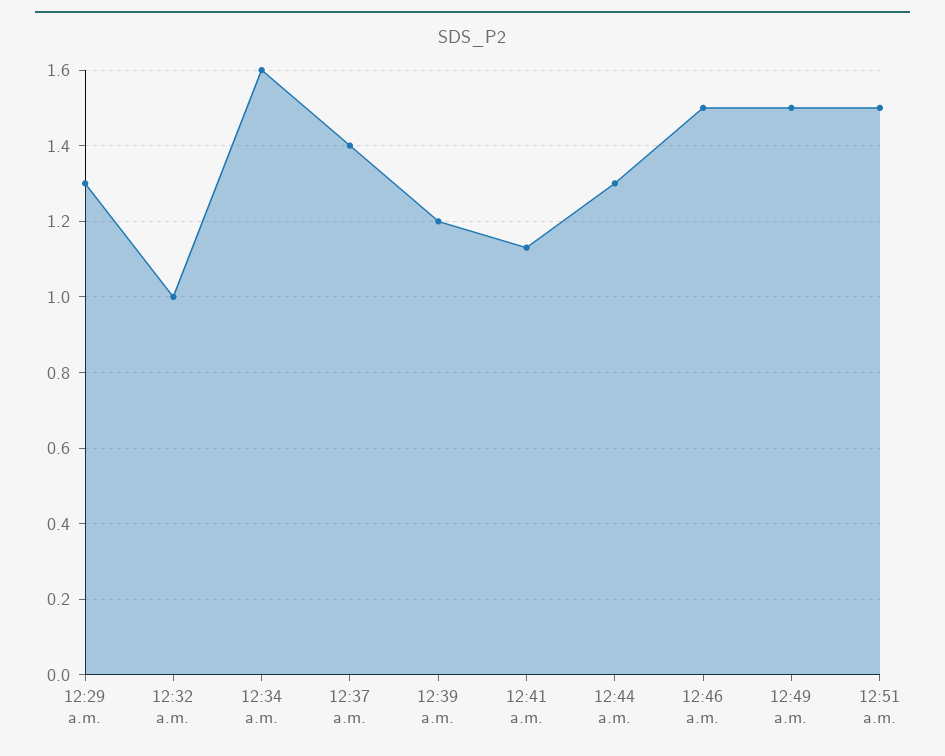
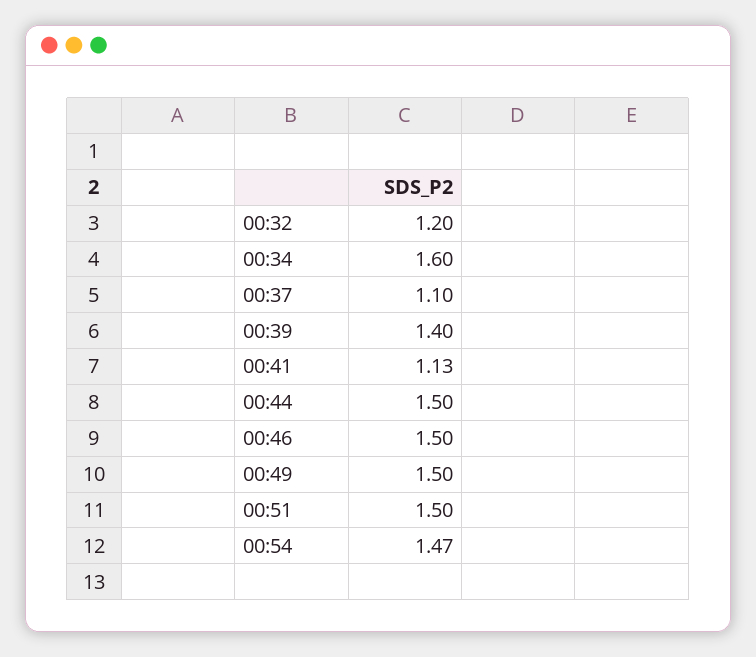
12:29 a.m.: 1.3 -> none
12:32 a.m.: 1 -> 1.2
12:37 a.m.: 1.4 -> 1.1
12:39 a.m.: 1.2 -> 1.4
12:44 a.m.: 1.3 -> 1.5
00:54: none -> 1.47

